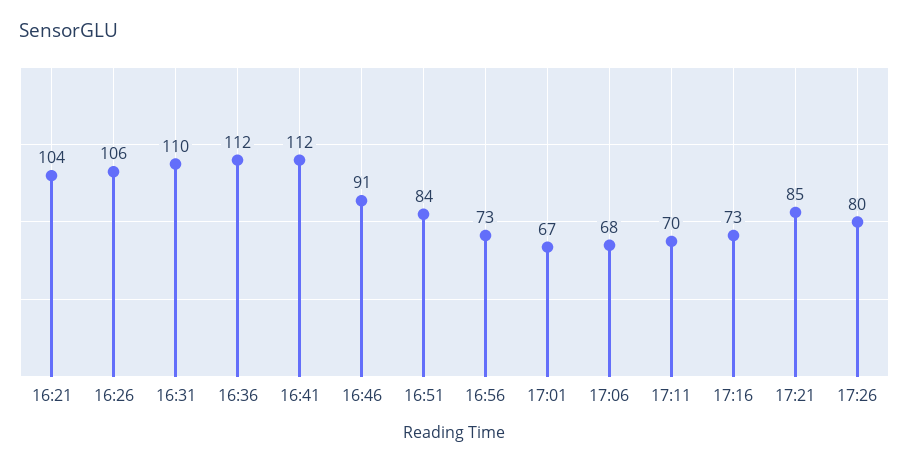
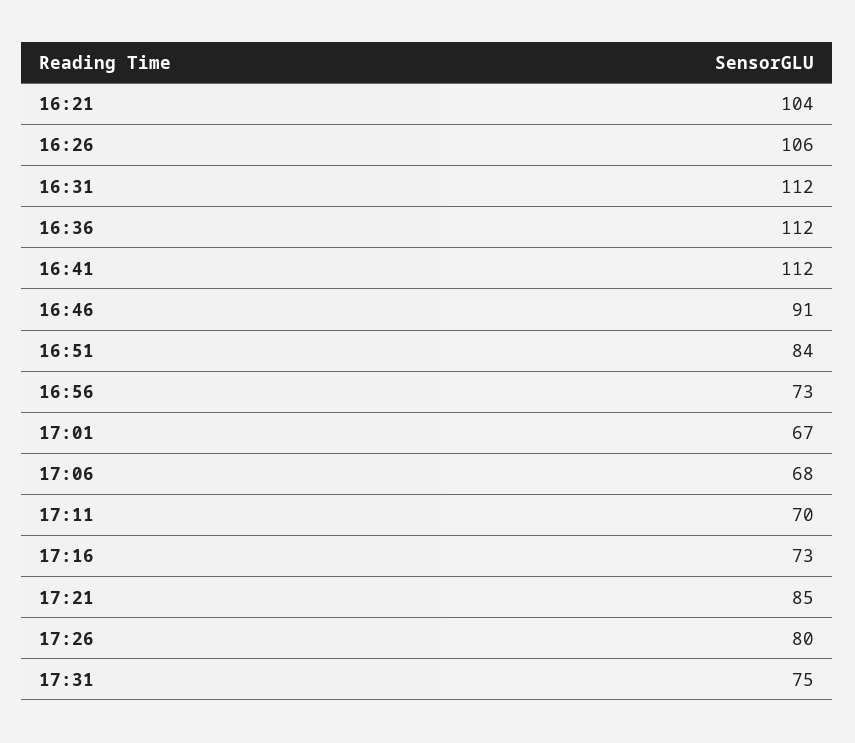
16:31: 110 -> 112
17:31: none -> 75

